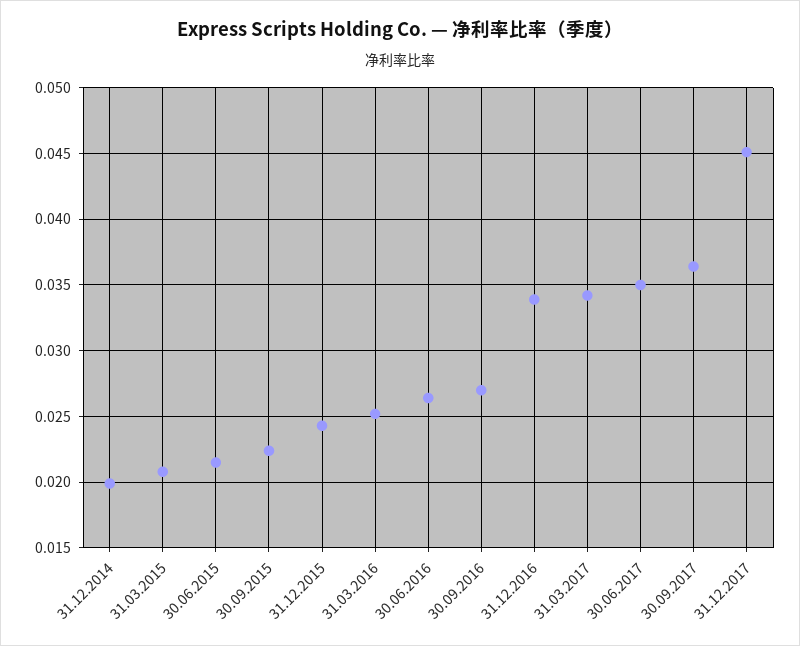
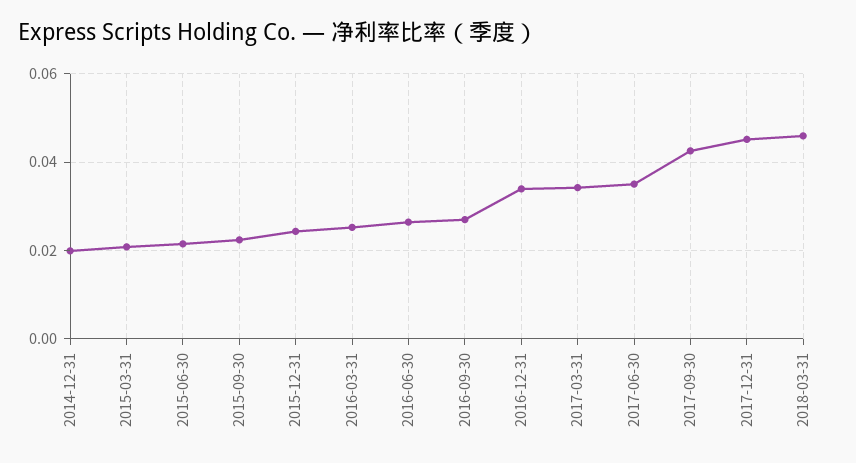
30.09.2017: 0.0365 -> 0.042
2018-03-31: none -> 0.046

